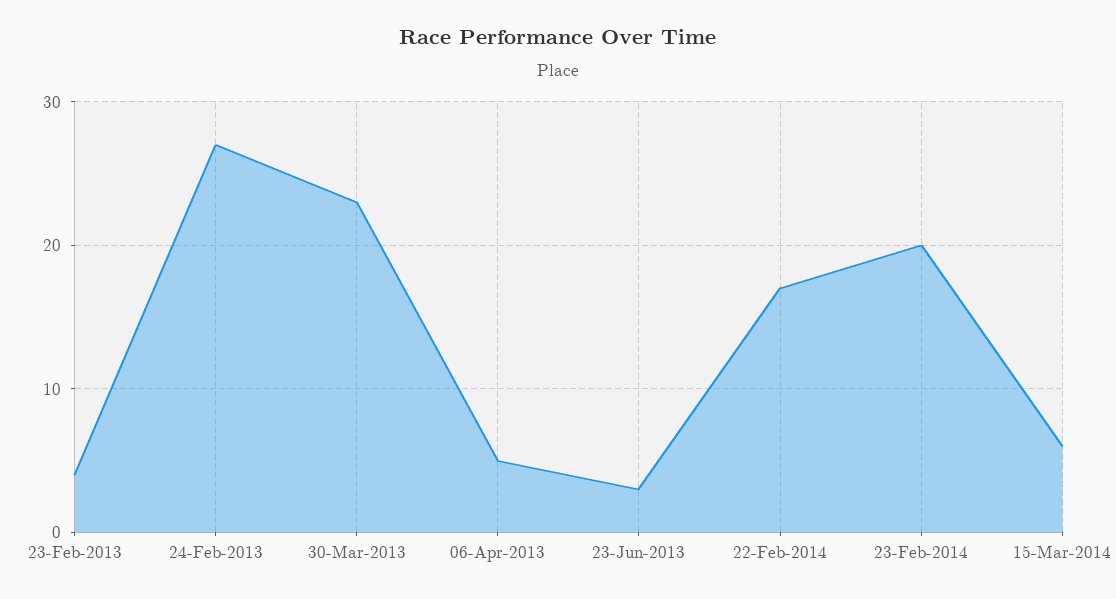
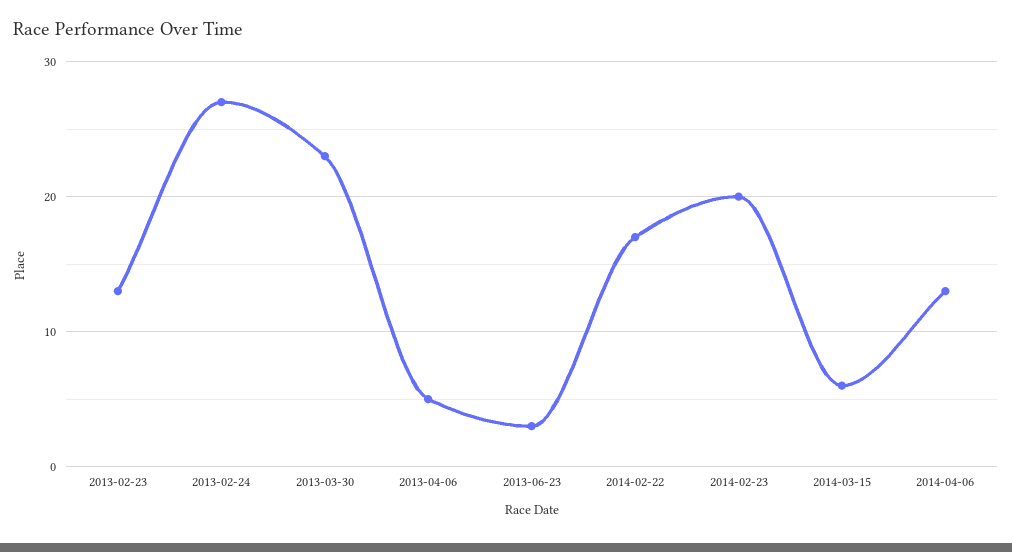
23-Feb-2013: 4 -> 13
2014-04-06: none -> 13

